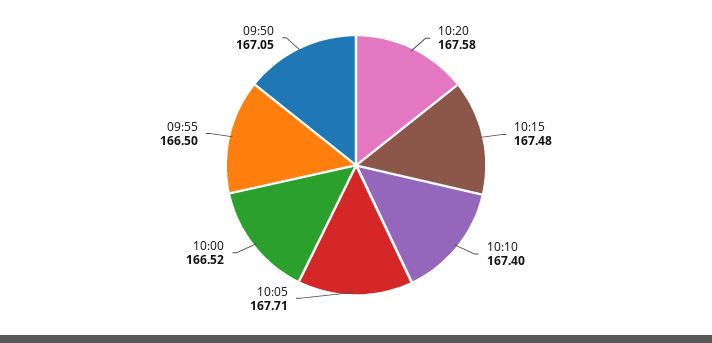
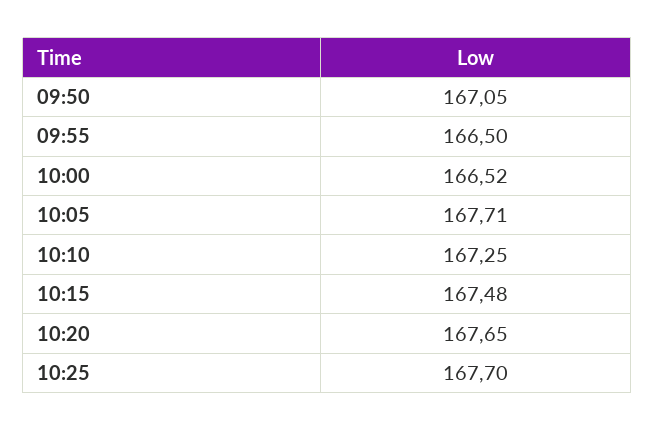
10:20: 167.58 -> 167.65
10:10: 167.4 -> 167.25
10:25: none -> 167.7

